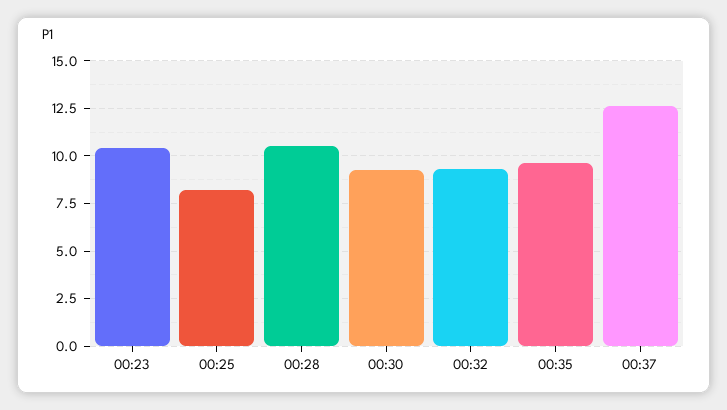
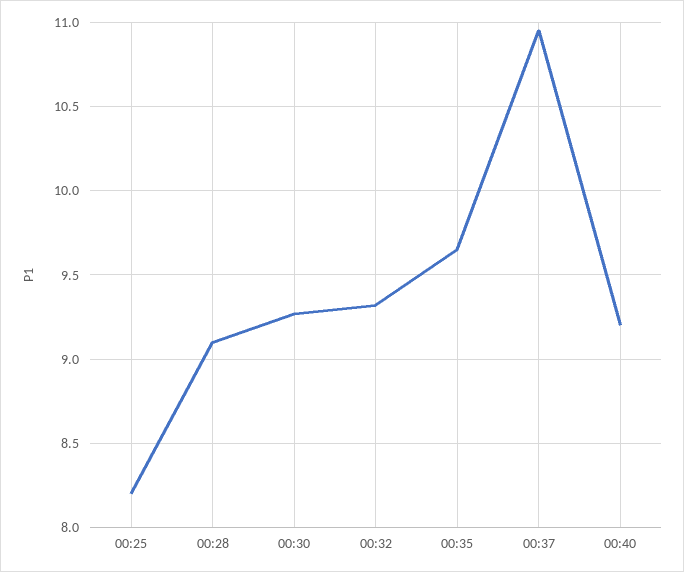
00:23: 10.5 -> none
00:28: 10.5 -> 9.1
00:37: 12.5 -> 10.95
00:40: none -> 9.2

